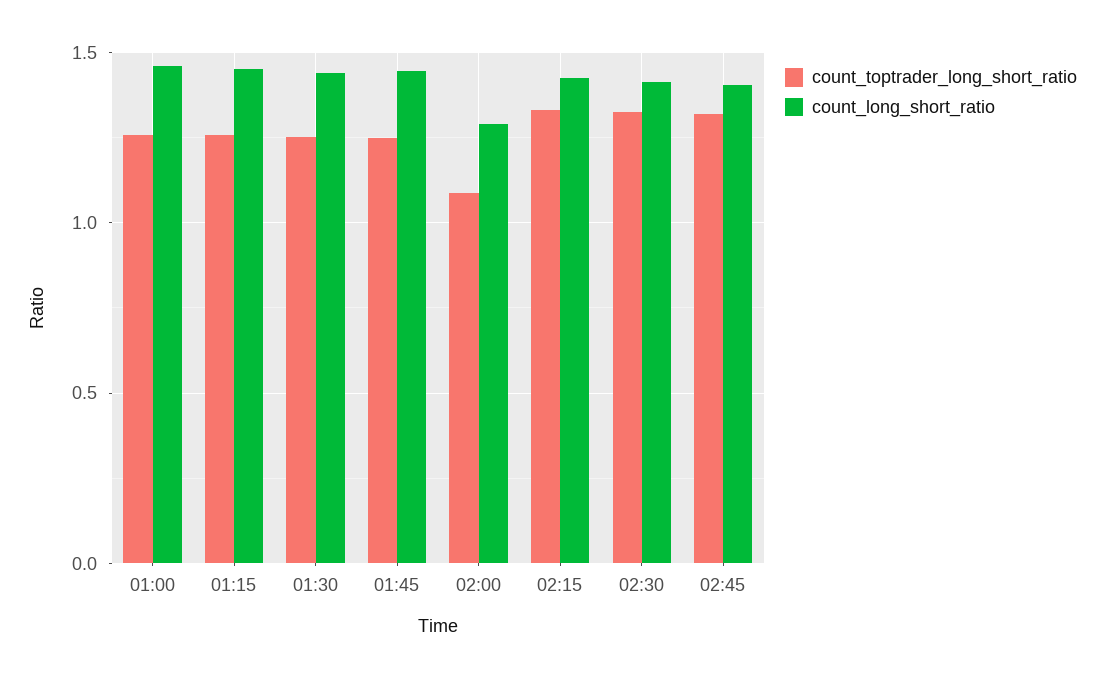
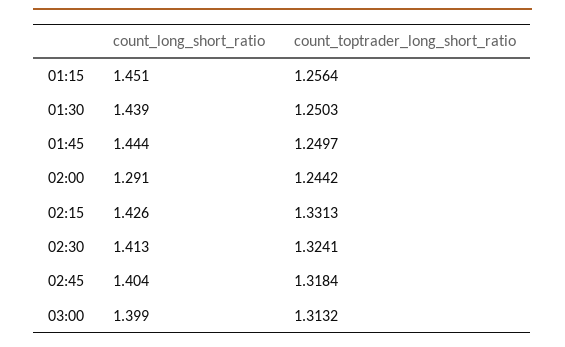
count_toptrader_long_short_ratio, 01:00: 1.25 -> none
count_long_short_ratio, 01:00: 1.45 -> none
count_toptrader_long_short_ratio, 02:00: 1.1 -> 1.2442
count_long_short_ratio, 03:00: none -> 1.399
count_toptrader_long_short_ratio, 03:00: none -> 1.3132

